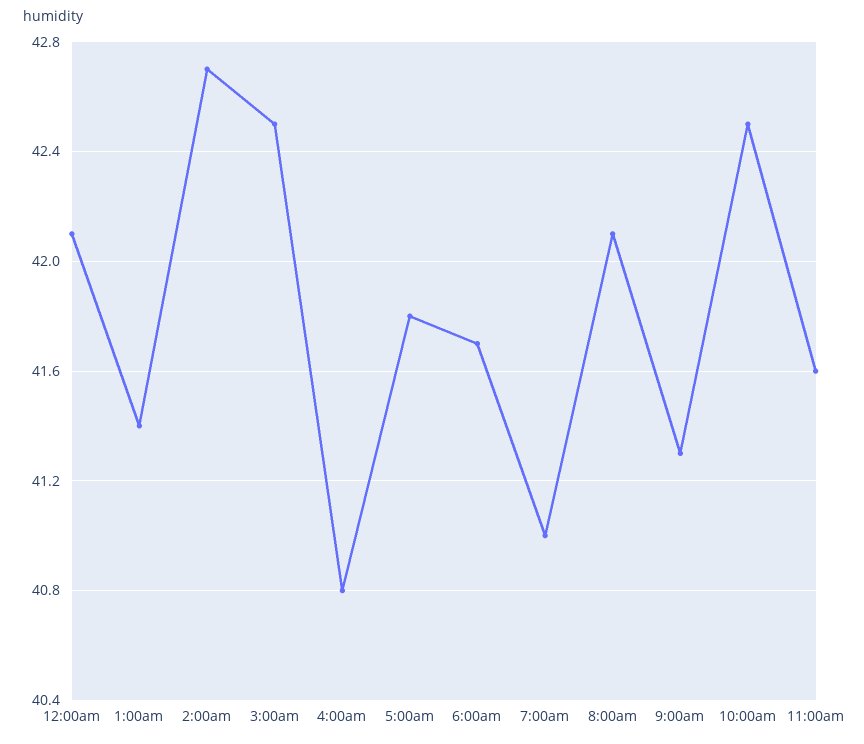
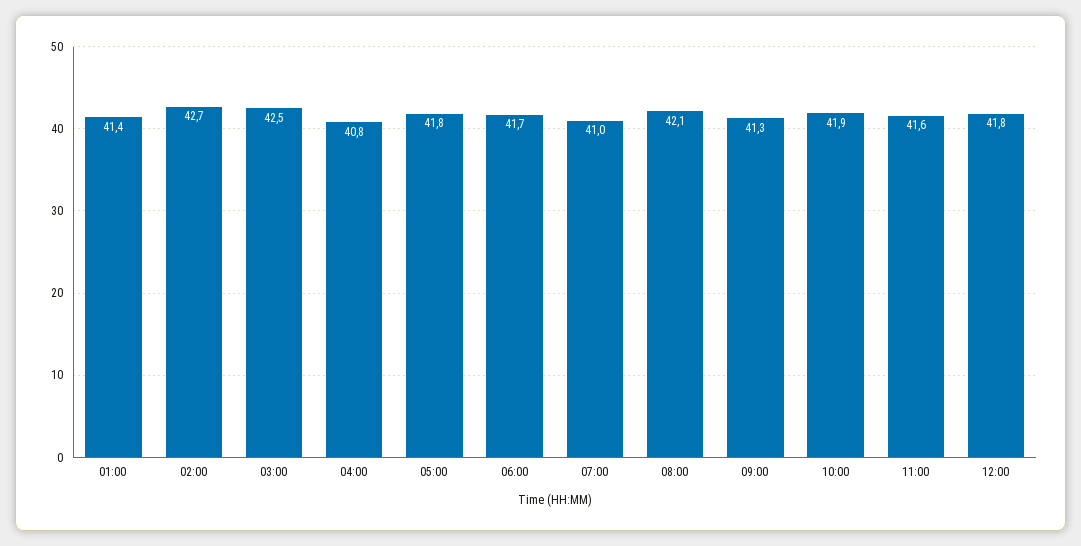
12:00am: 42.1 -> none
10:00am: 42.5 -> 41.9
12:00: none -> 41.8

